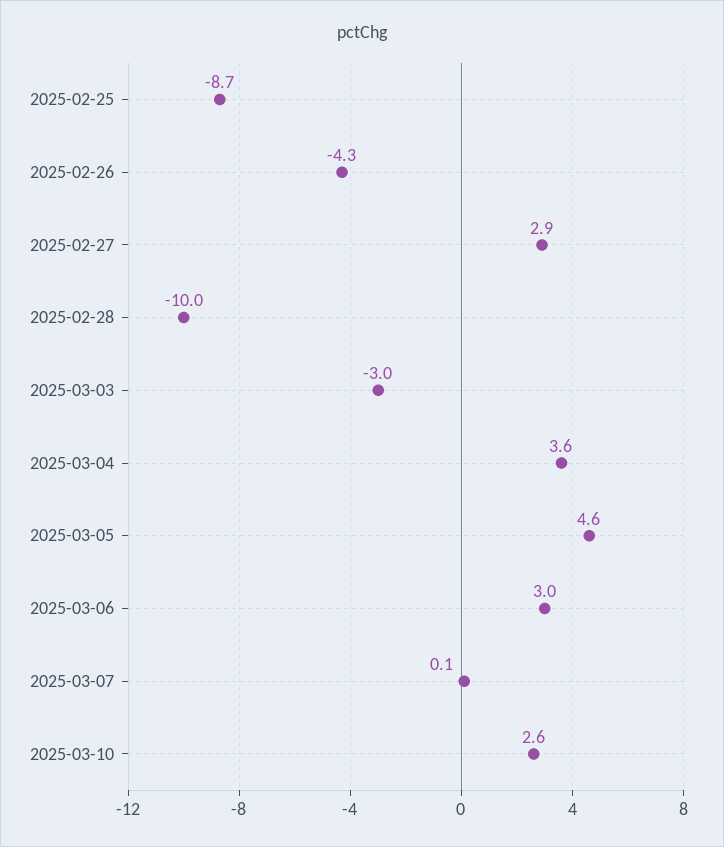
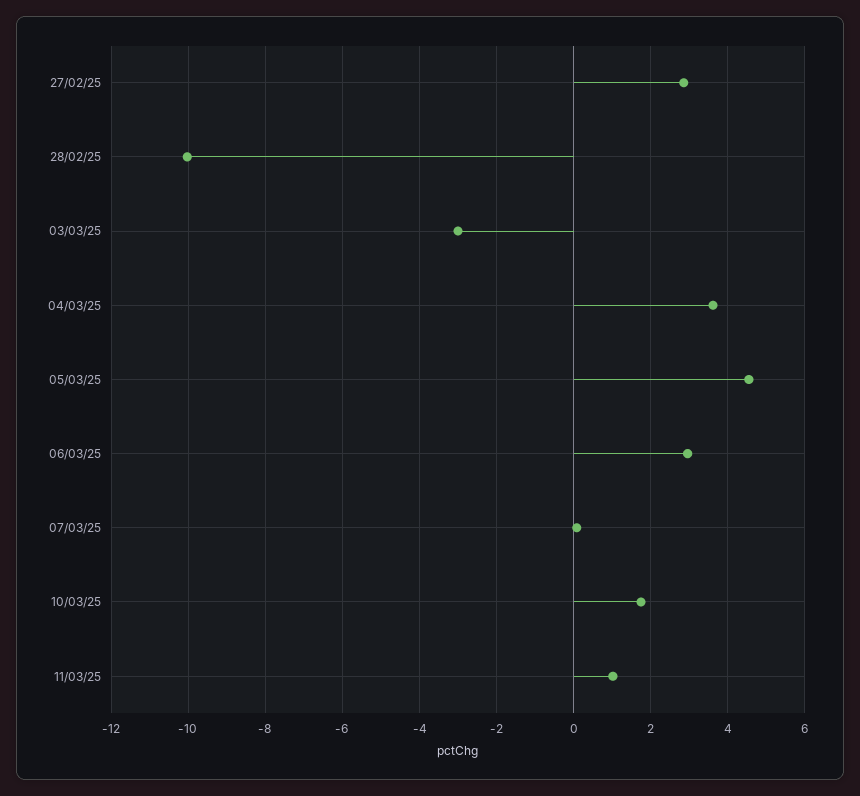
2025-02-25: -8.7 -> none
2025-02-26: -4.3 -> none
2025-03-10: 2.6 -> 1.8
11/03/25: none -> 1

